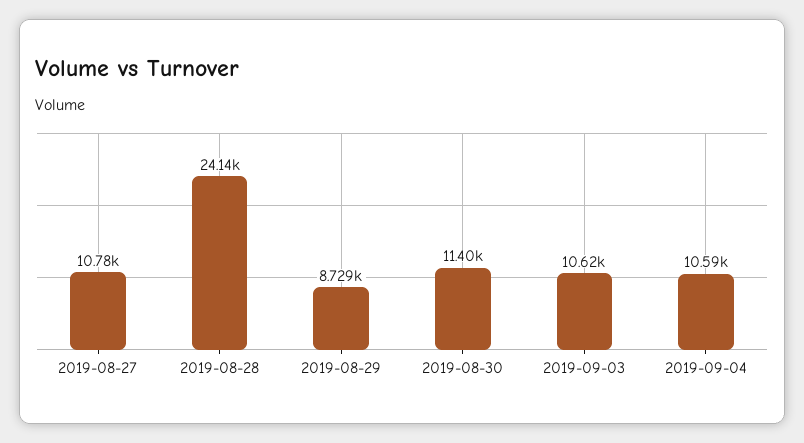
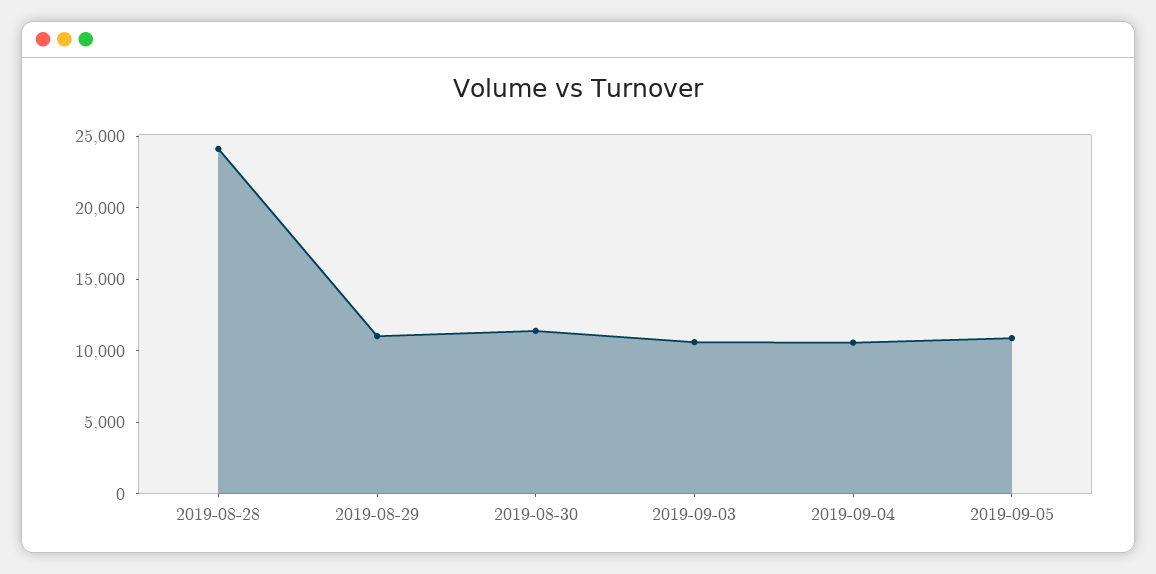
2019-08-27: 10780 -> none
2019-08-29: 8729 -> 11000
2019-09-05: none -> 11000

